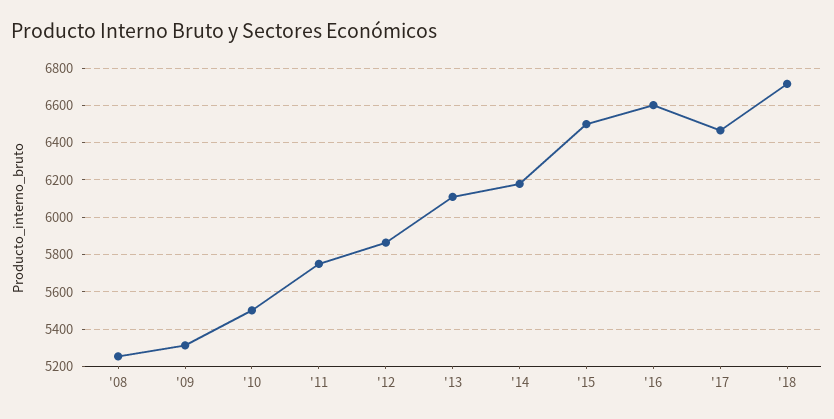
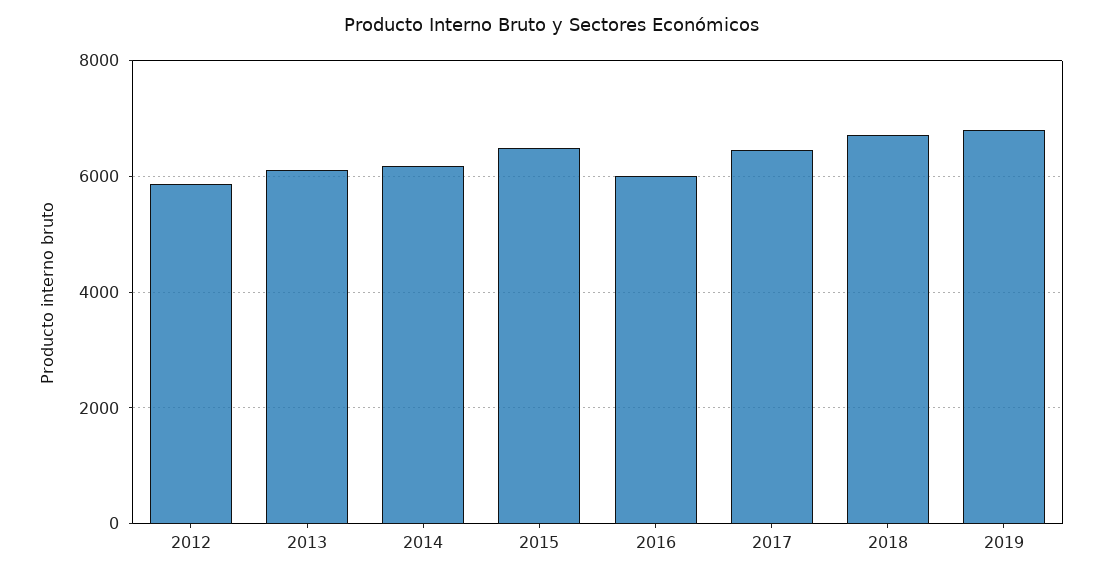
'08: 5250 -> none
'09: 5300 -> none
'10: 5500 -> none
'11: 5750 -> none
'16: 6600 -> 6000
2019: none -> 6800

